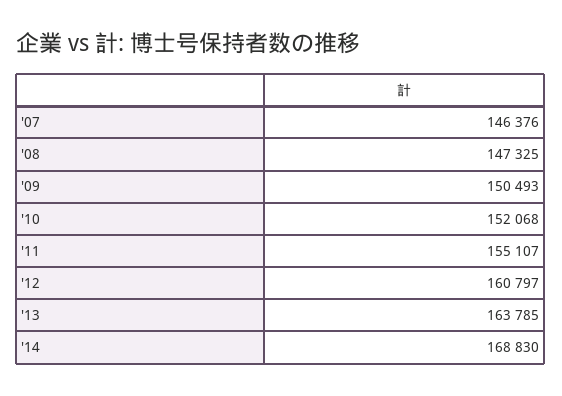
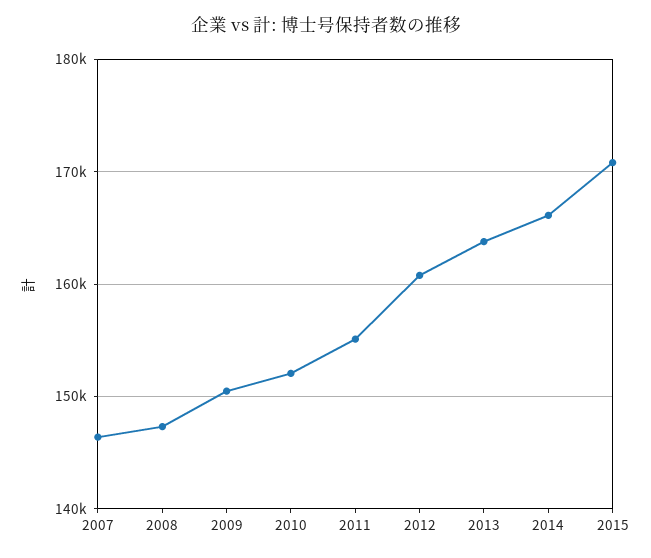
'14: 168830 -> 166000
2015: none -> 171000

